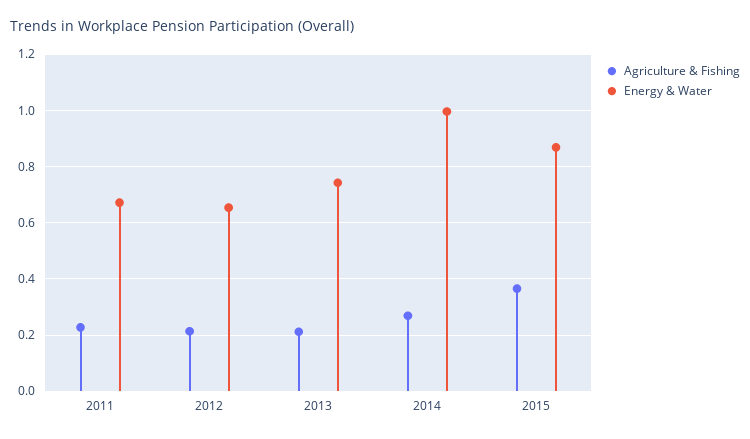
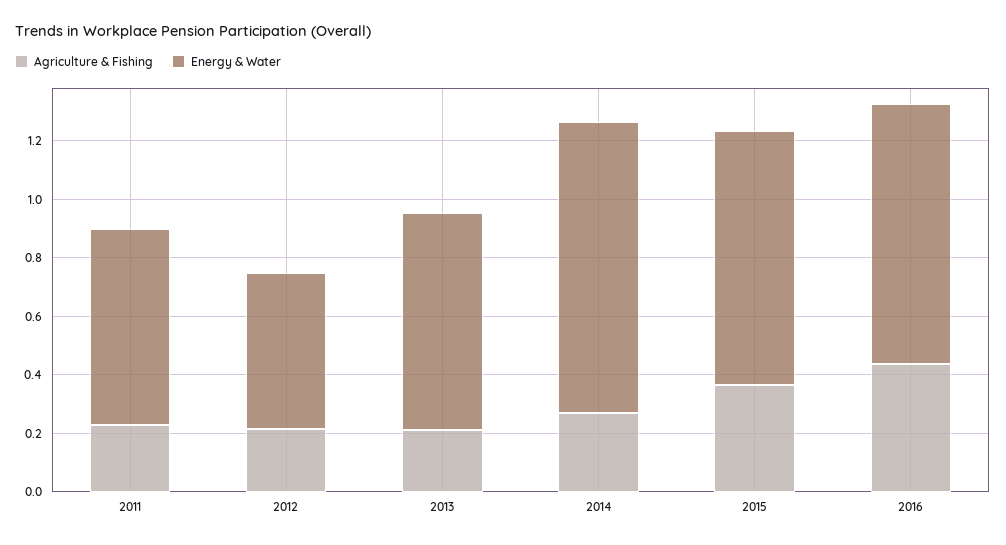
Energy & Water, 2012: 0.65 -> 0.55
Agriculture & Fishing, 2016: none -> 0.45
Energy & Water, 2016: none -> 0.9

